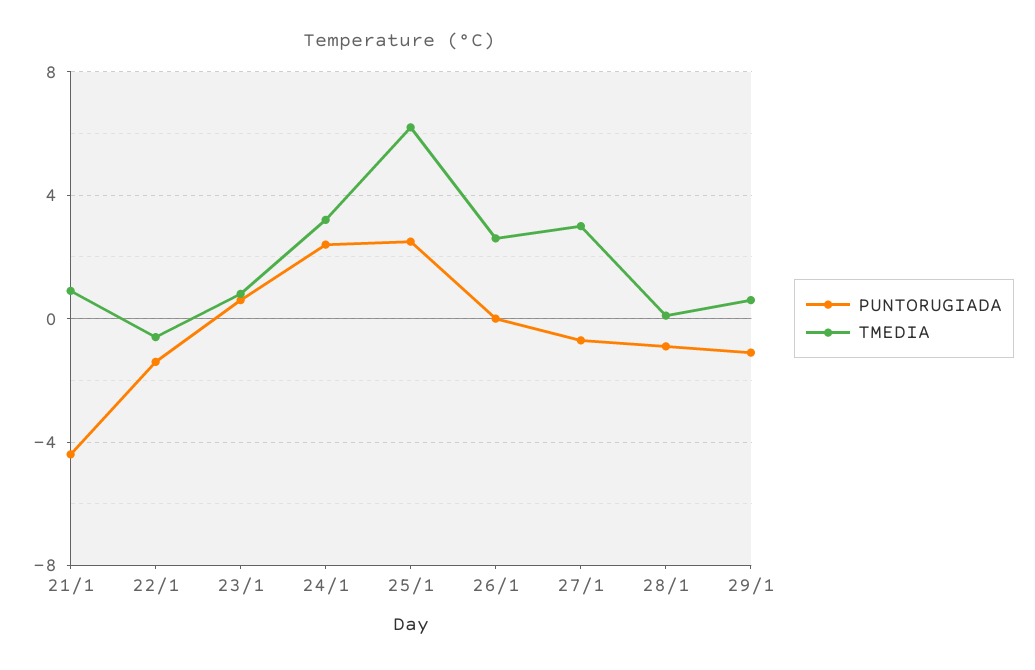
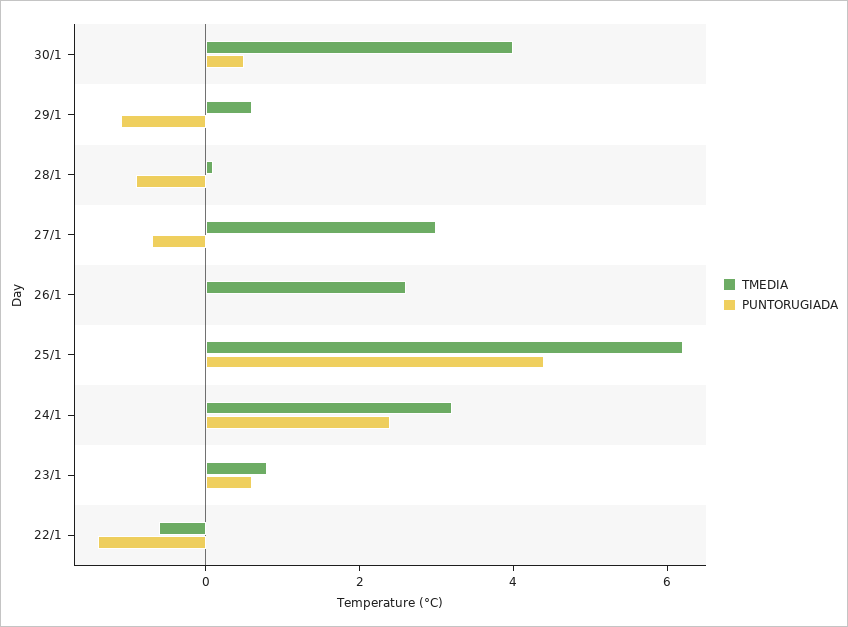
PUNTORUGIADA, 21/1: -4.5 -> none
TMEDIA, 21/1: 1 -> none
PUNTORUGIADA, 25/1: 2.5 -> 4.5
TMEDIA, 30/1: none -> 4
PUNTORUGIADA, 30/1: none -> 0.5

